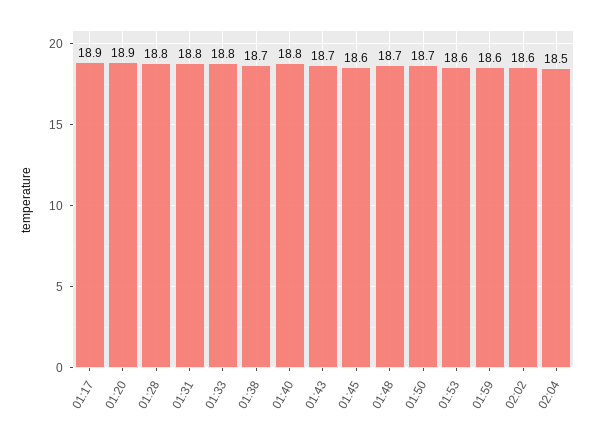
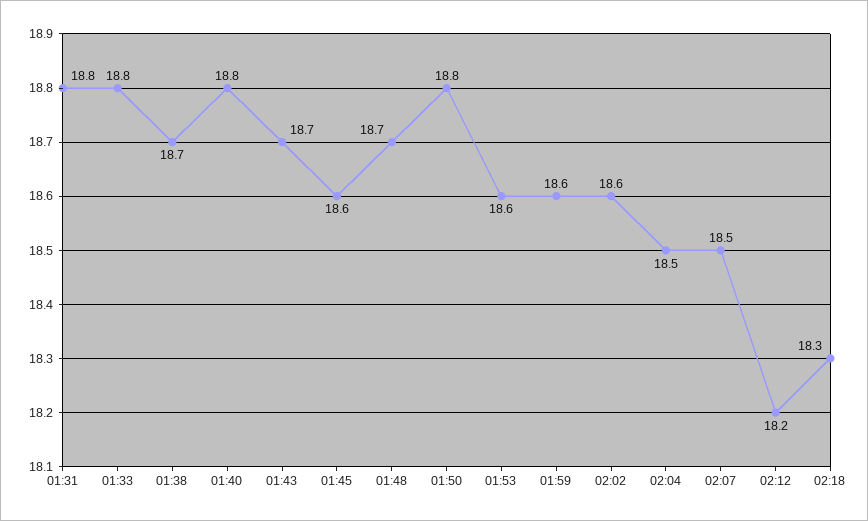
01:17: 18.9 -> none
01:20: 18.9 -> none
01:28: 18.8 -> none
01:50: 18.7 -> 18.8
02:07: none -> 18.5
02:12: none -> 18.2
02:18: none -> 18.3

